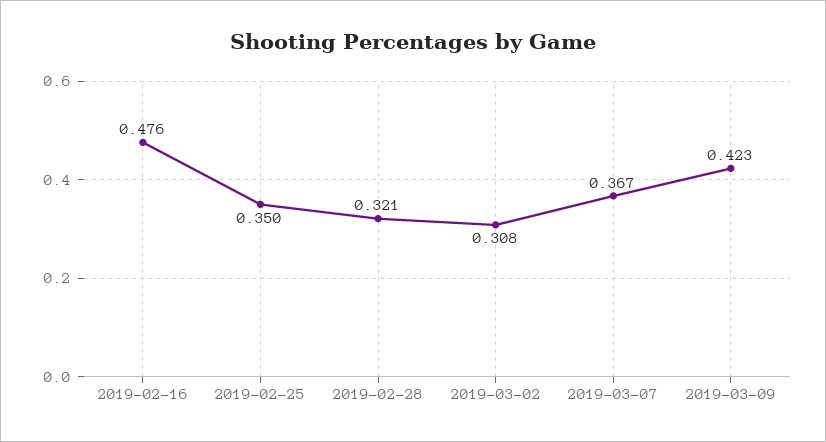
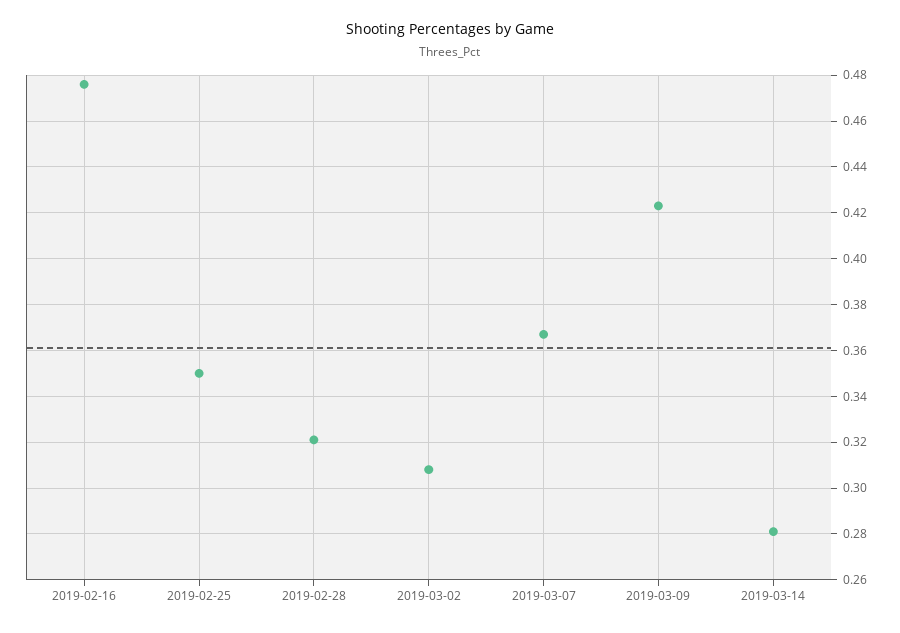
2019-03-14: none -> 0.28

